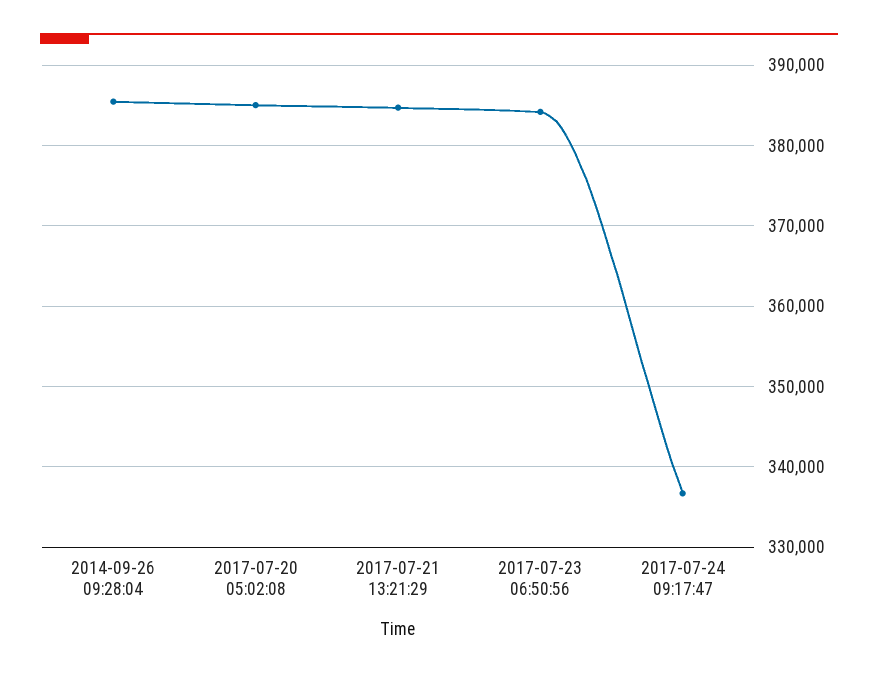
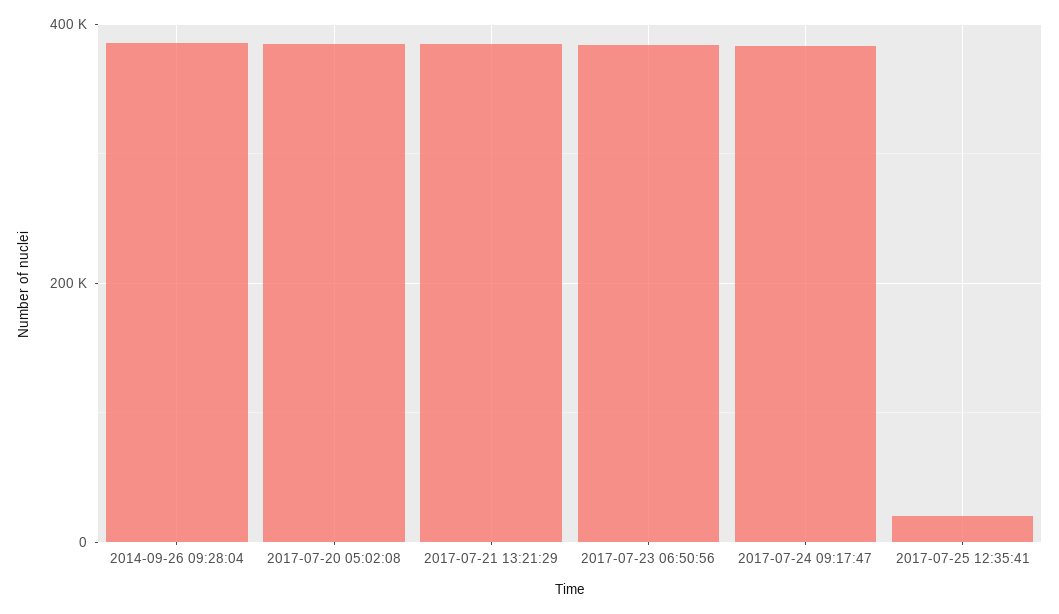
2017-07-24 09:17:47: 337000 -> 380000
2017-07-25 12:35:41: none -> 20000

